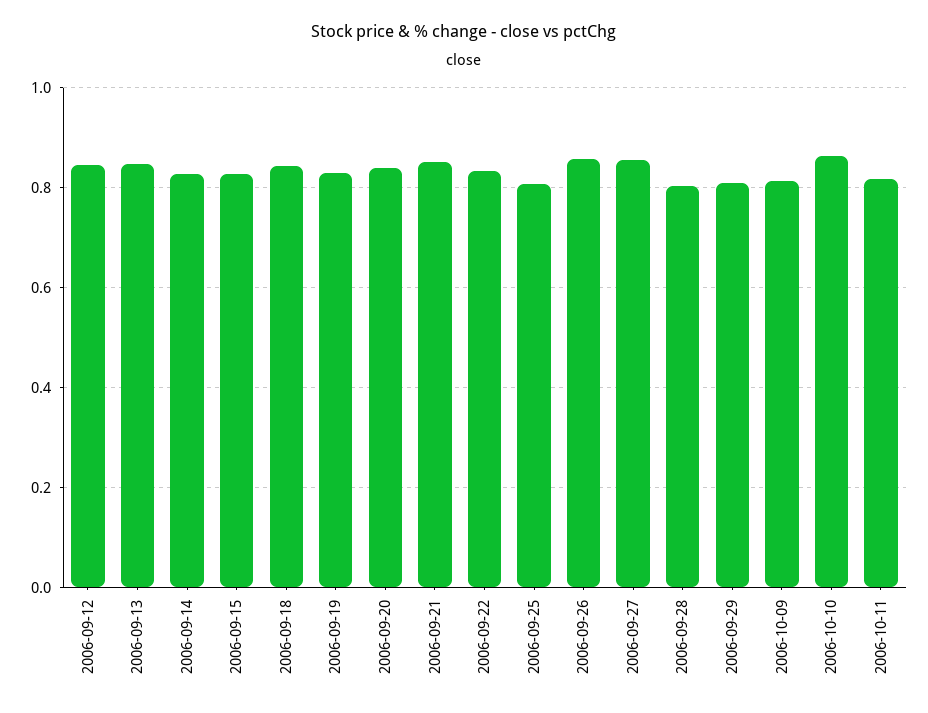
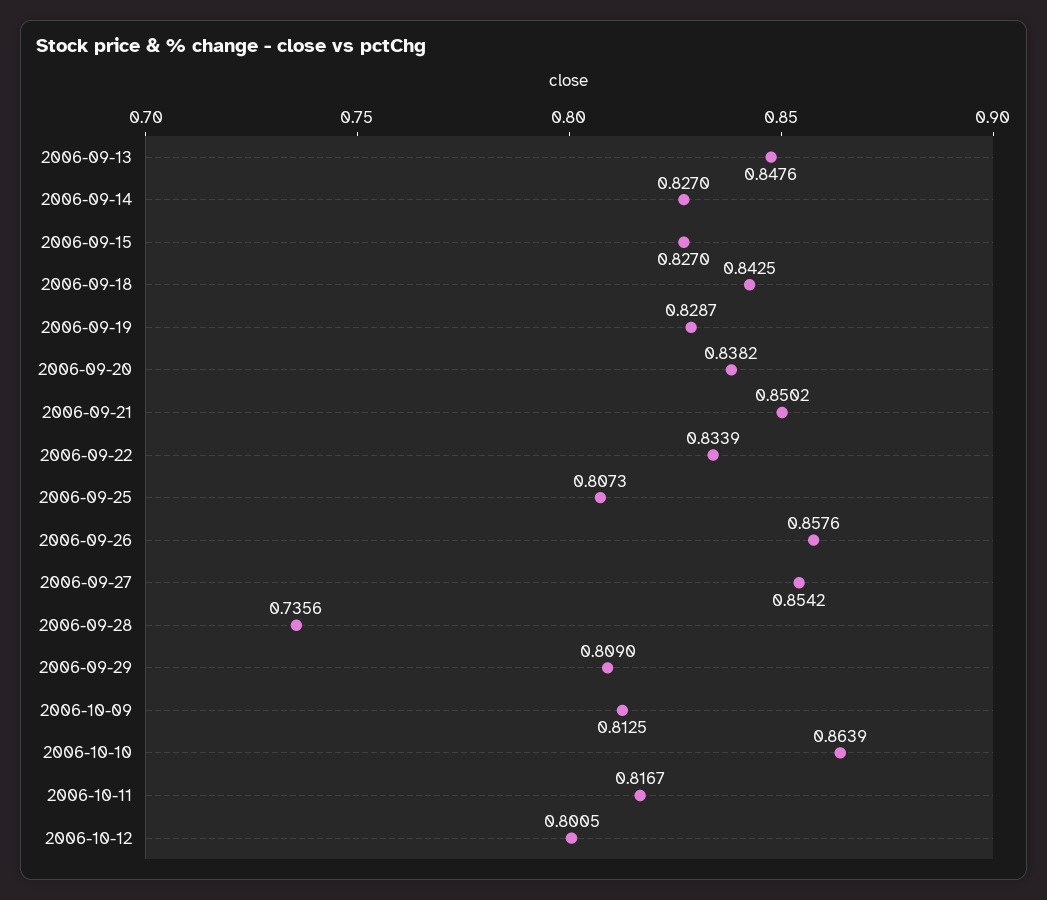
2006-09-12: 0.84 -> none
2006-09-28: 0.8 -> 0.7356
2006-10-12: none -> 0.8005

